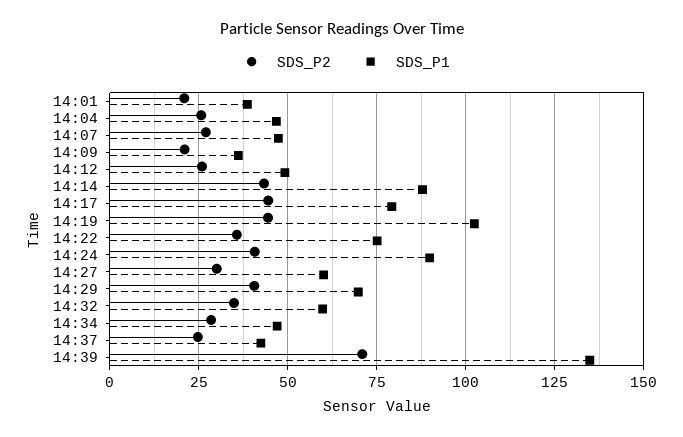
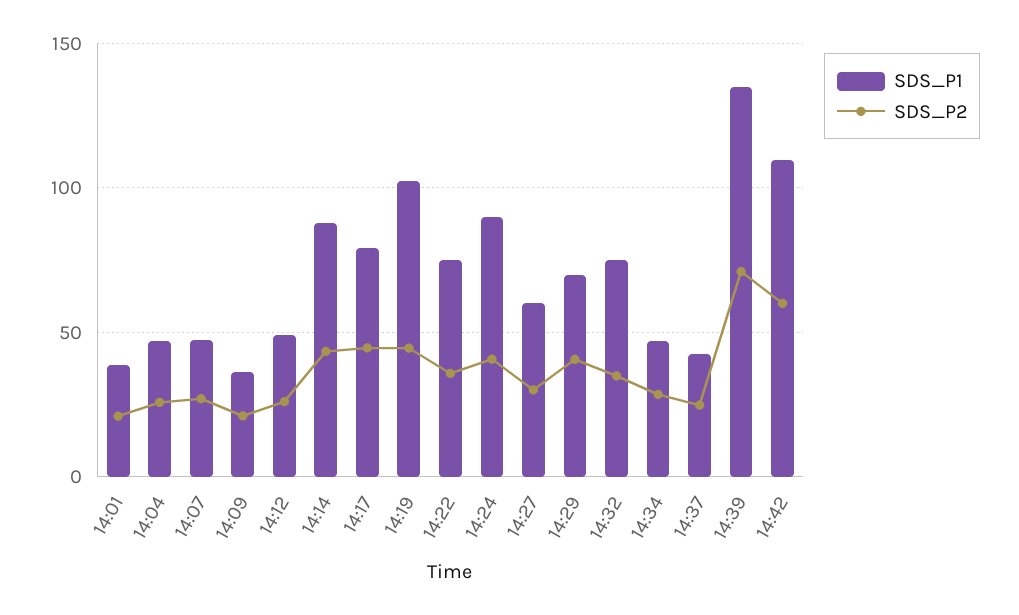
SDS_P1, 14:32: 60 -> 75
SDS_P1, 14:42: none -> 110
SDS_P2, 14:42: none -> 60

